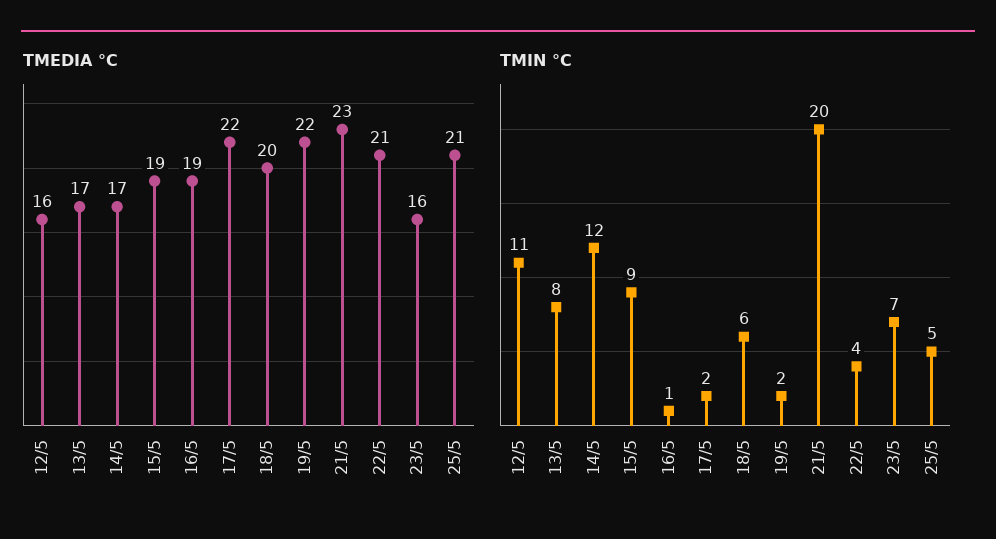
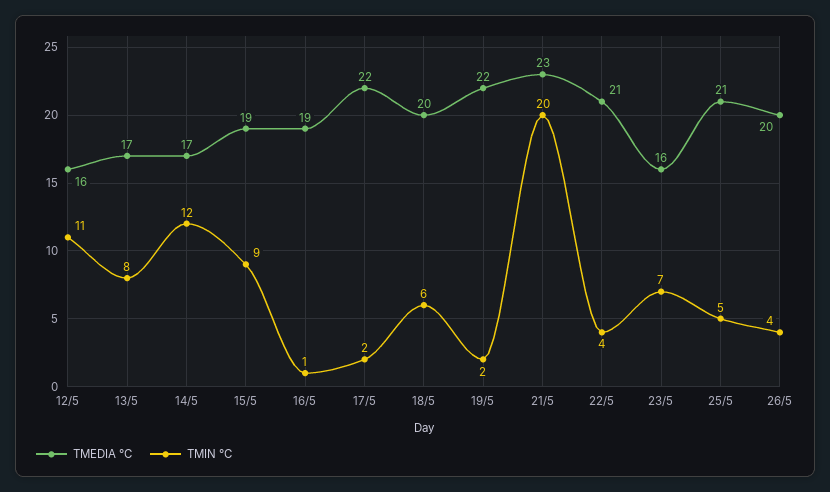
TMEDIA °C, 26/5: none -> 20
TMIN °C, 26/5: none -> 4

